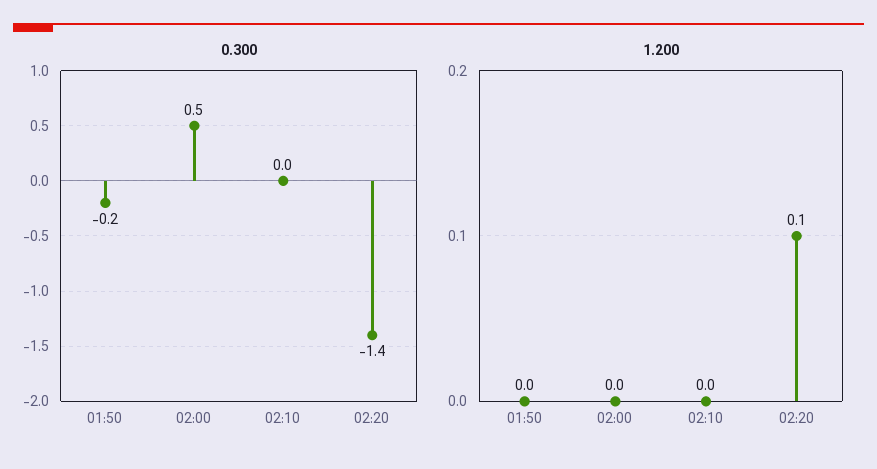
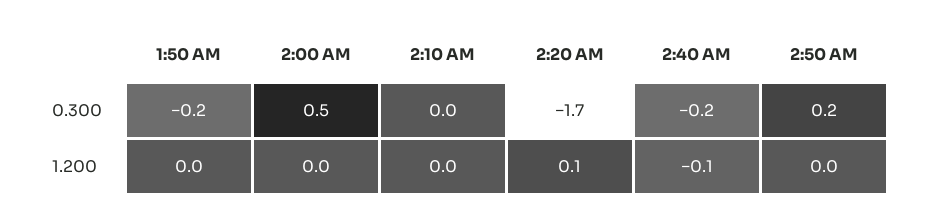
0.300, 02:20: -1.4 -> -1.7
0.300, 2:40 AM: none -> -0.2
0.300, 2:50 AM: none -> 0.2
1.200, 2:40 AM: none -> -0.1
1.200, 2:50 AM: none -> 0

